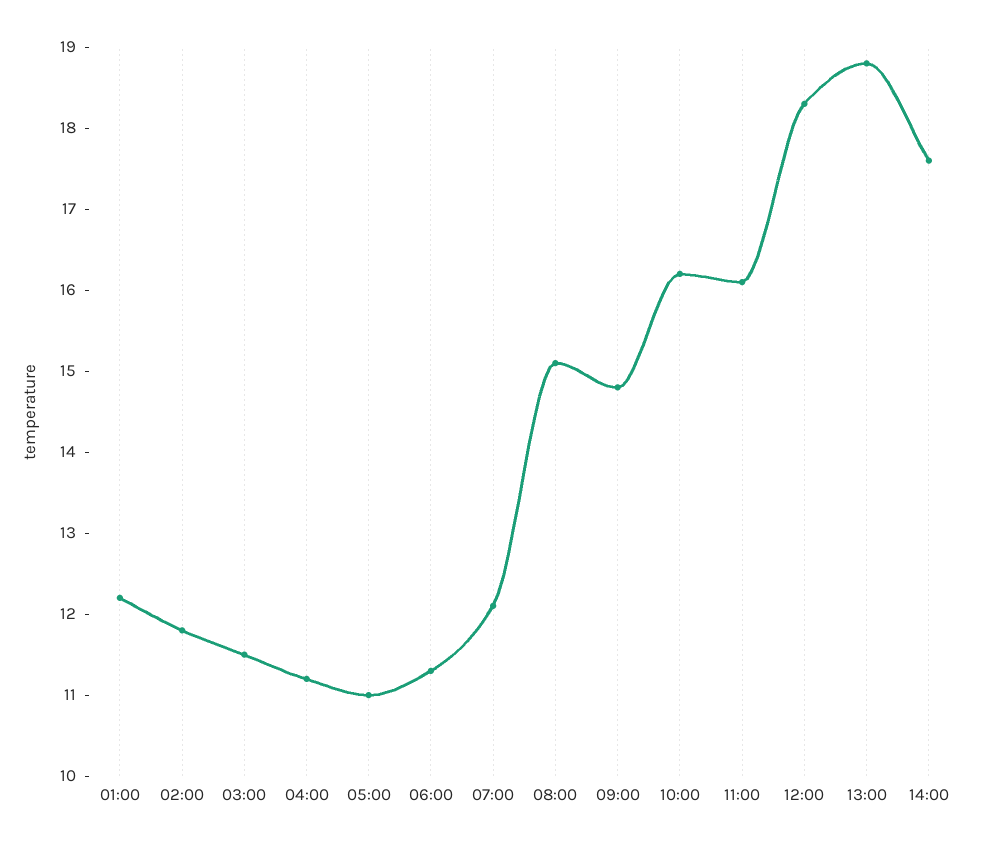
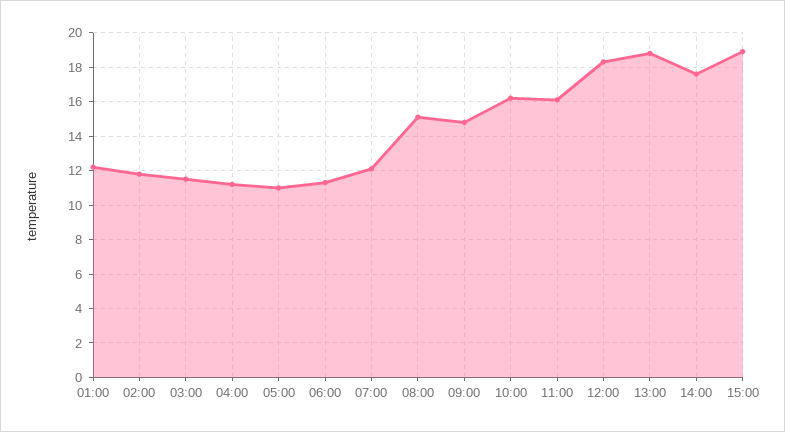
15:00: none -> 19

